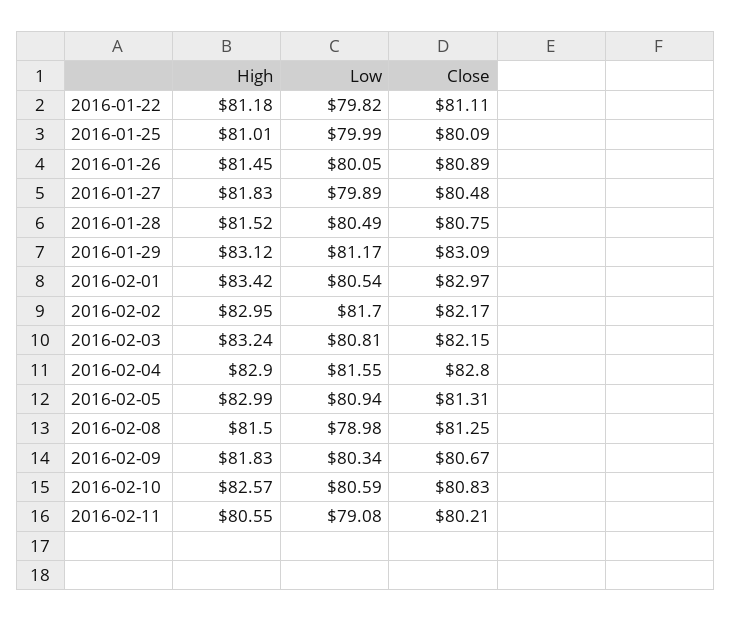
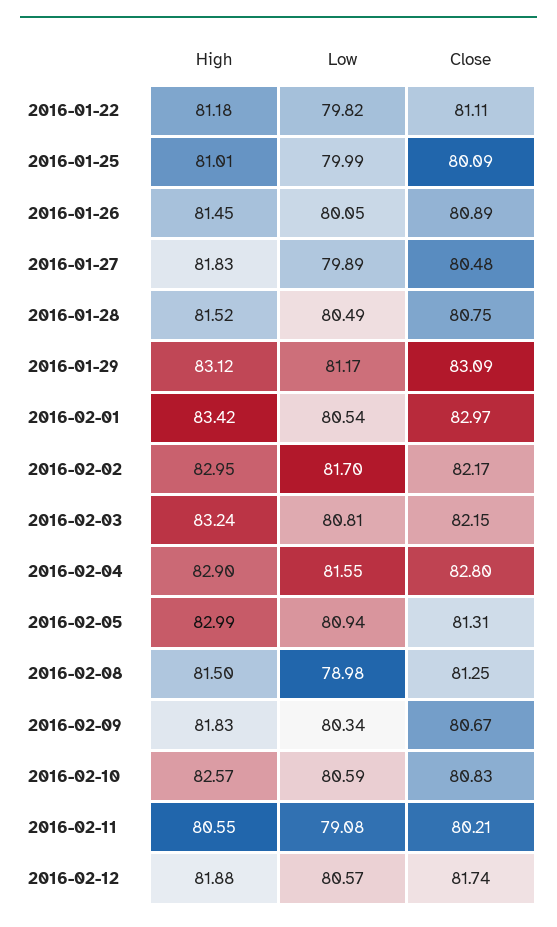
High, 2016-02-12: none -> 81.88
Low, 2016-02-12: none -> 80.57
Close, 2016-02-12: none -> 81.74

